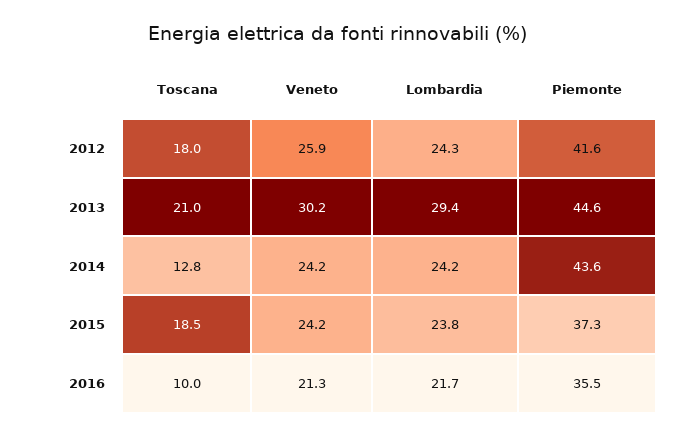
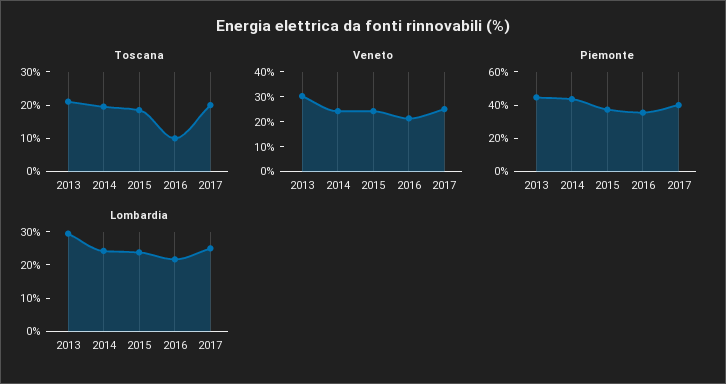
Toscana, 2012: 18 -> none
Veneto, 2012: 25.9 -> none
Lombardia, 2012: 24.3 -> none
Piemonte, 2012: 41.6 -> none
Toscana, 2014: 12.8 -> 20
Toscana, 2017: none -> 20
Veneto, 2017: none -> 25
Piemonte, 2017: none -> 40
Lombardia, 2017: none -> 25

